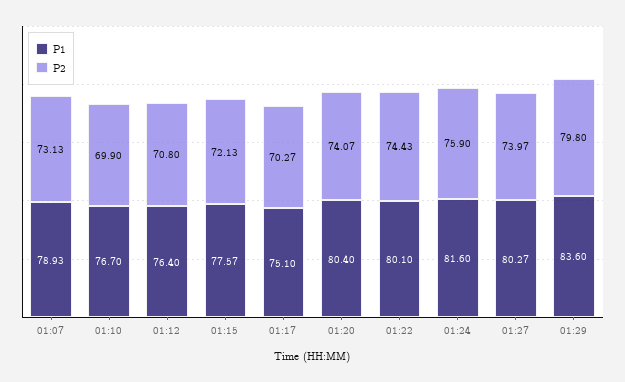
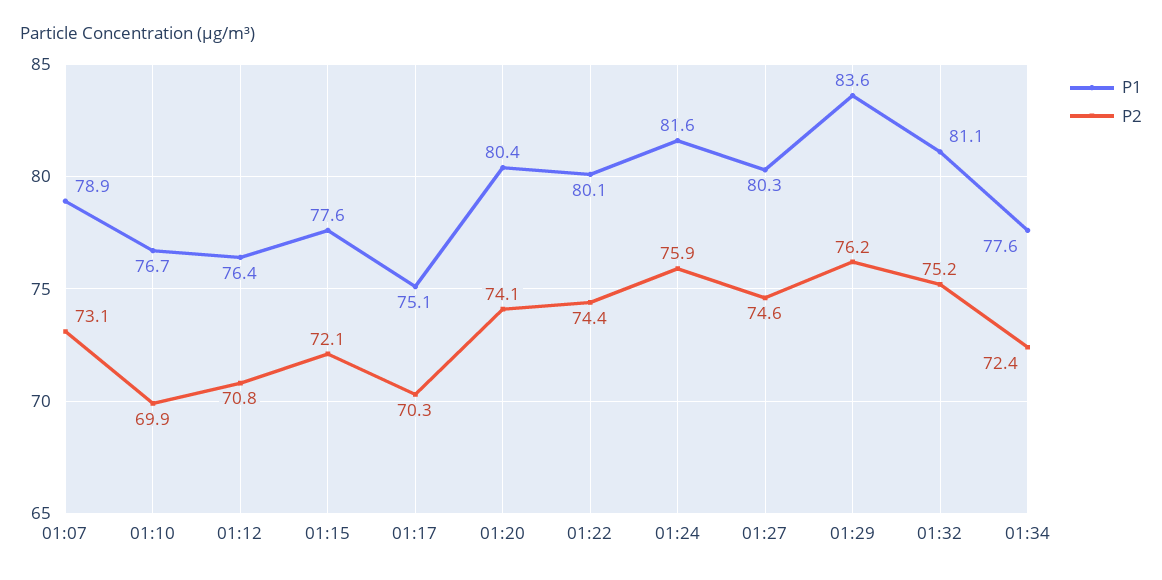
P2, 01:27: 73.97 -> 74.6
P2, 01:29: 79.8 -> 76.2
P1, 01:32: none -> 81.1
P2, 01:32: none -> 75.2
P1, 01:34: none -> 77.6
P2, 01:34: none -> 72.4

